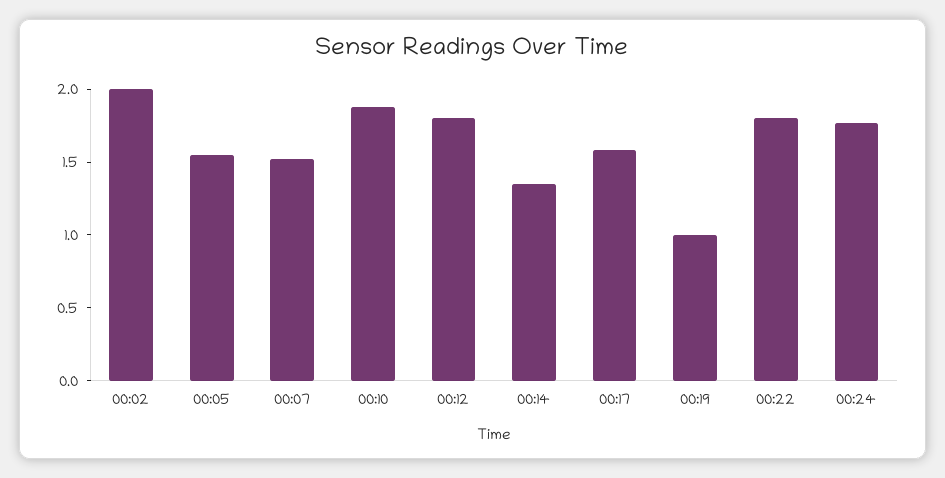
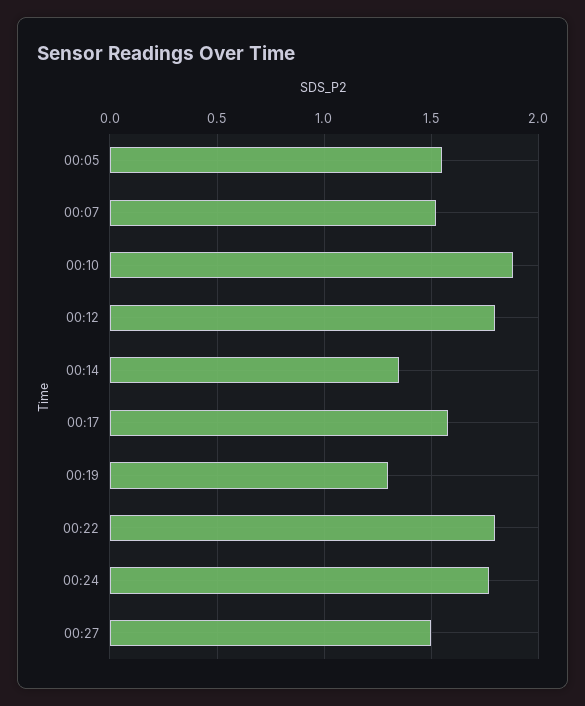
00:02: 2 -> none
00:19: 1 -> 1.3
00:27: none -> 1.5

